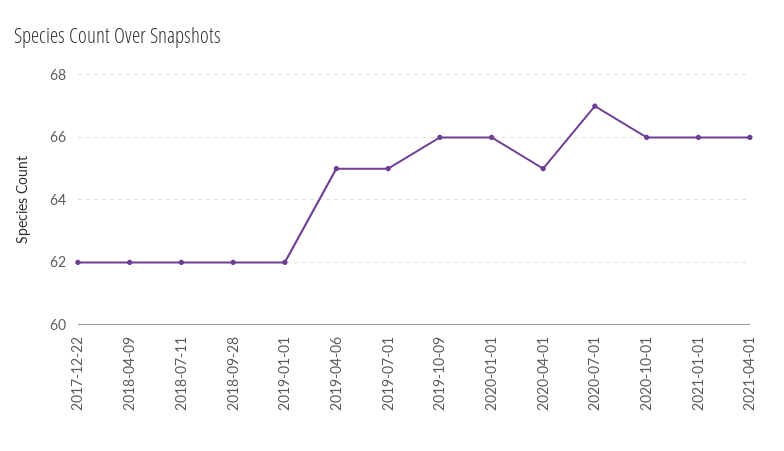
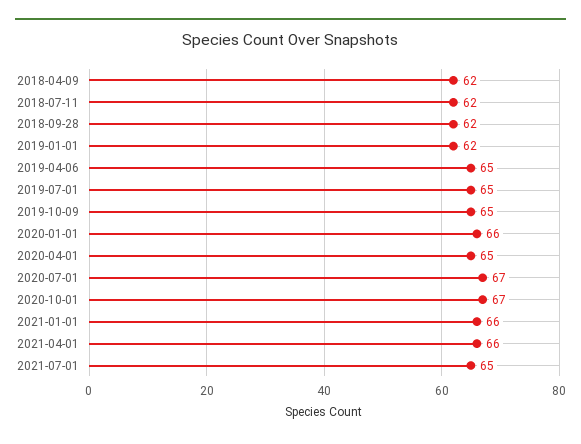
2017-12-22: 62 -> none
2019-10-09: 66 -> 65
2020-10-01: 66 -> 67
2021-07-01: none -> 65

